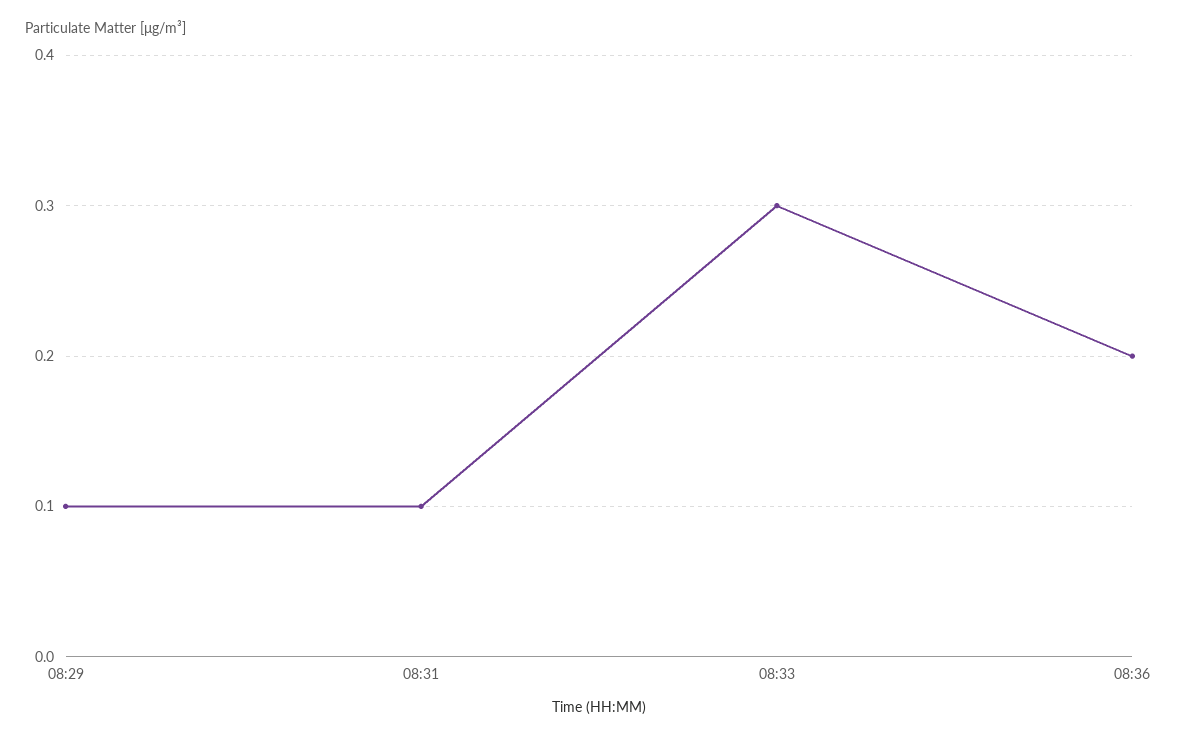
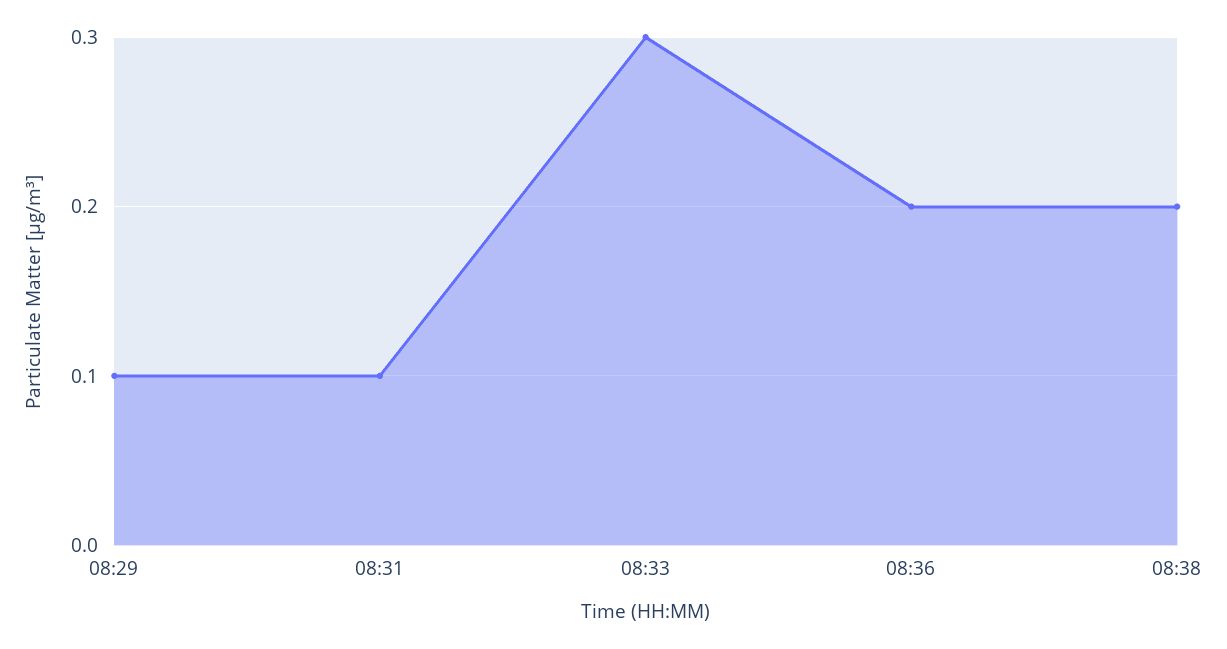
08:38: none -> 0.2

